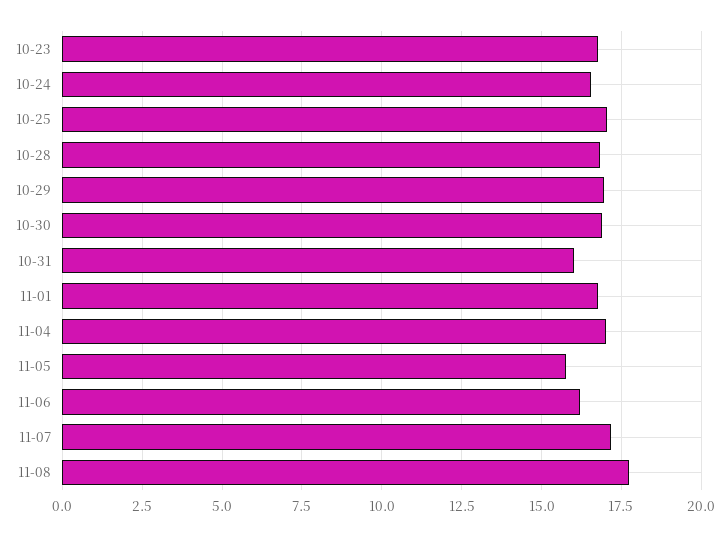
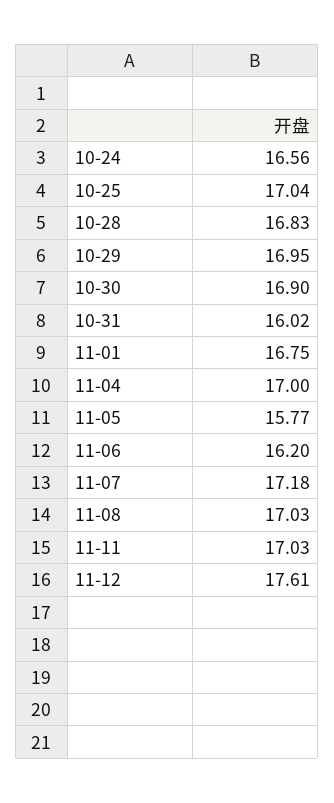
10-23: 16.75 -> none
11-08: 17.75 -> 17.03
11-11: none -> 17.03
11-12: none -> 17.61

